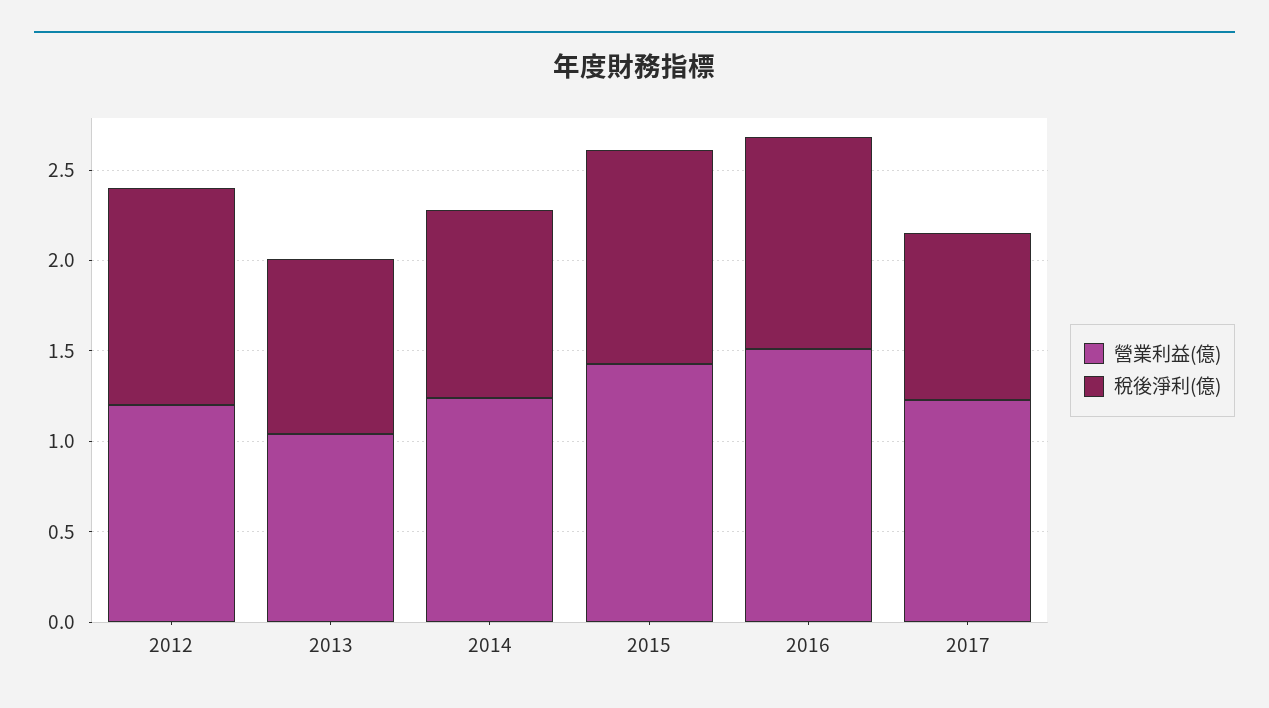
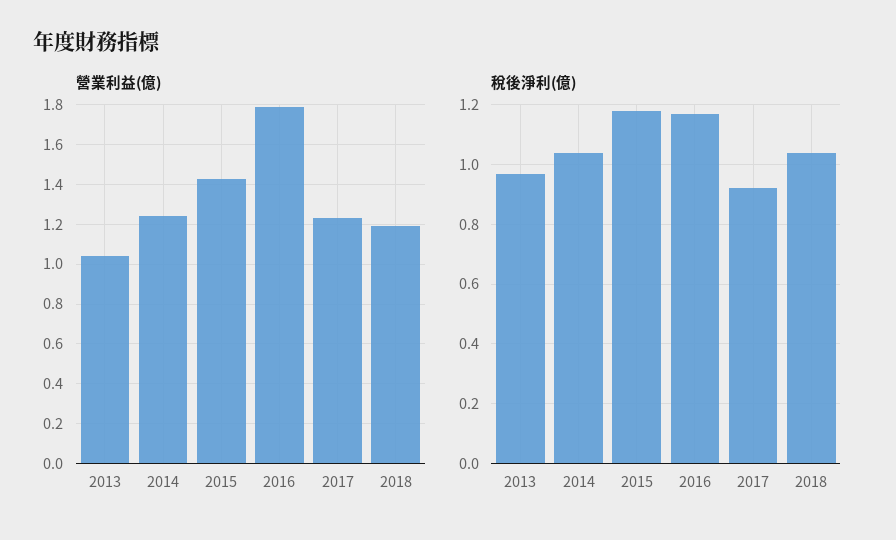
營業利益(億), 2012: 1.2 -> none
稅後淨利(億), 2012: 1.2 -> none
營業利益(億), 2016: 1.5 -> 1.8
營業利益(億), 2018: none -> 1.2
稅後淨利(億), 2018: none -> 1.05

